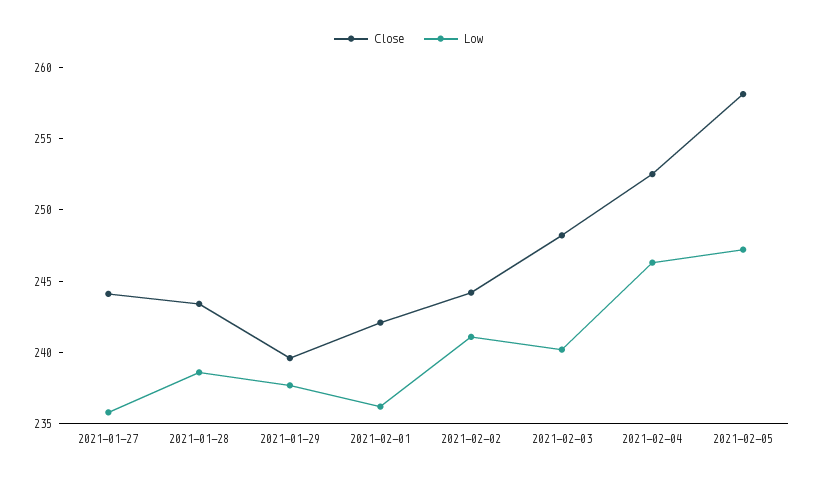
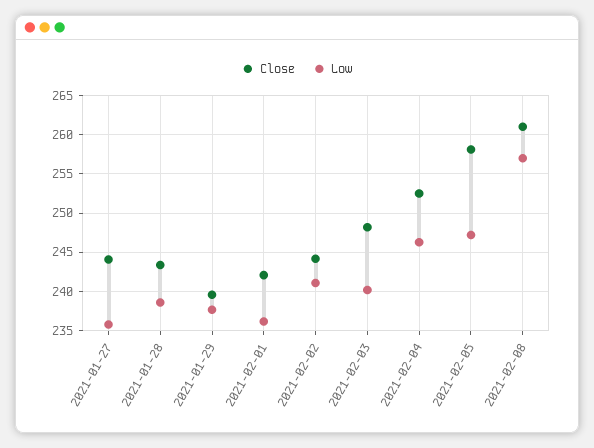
Close, 2021-02-08: none -> 261
Low, 2021-02-08: none -> 257

